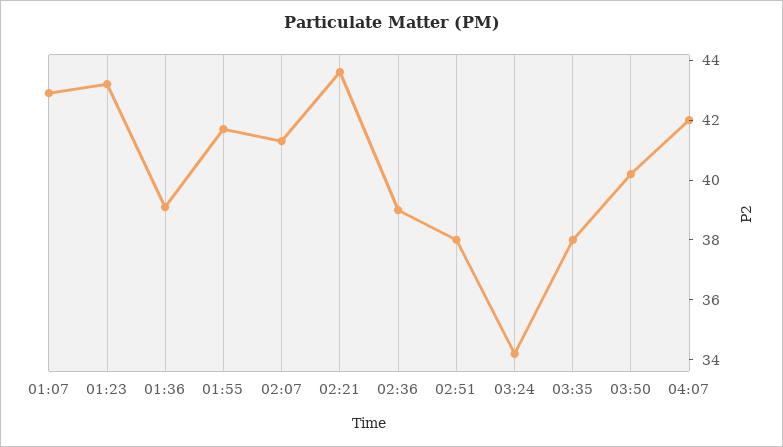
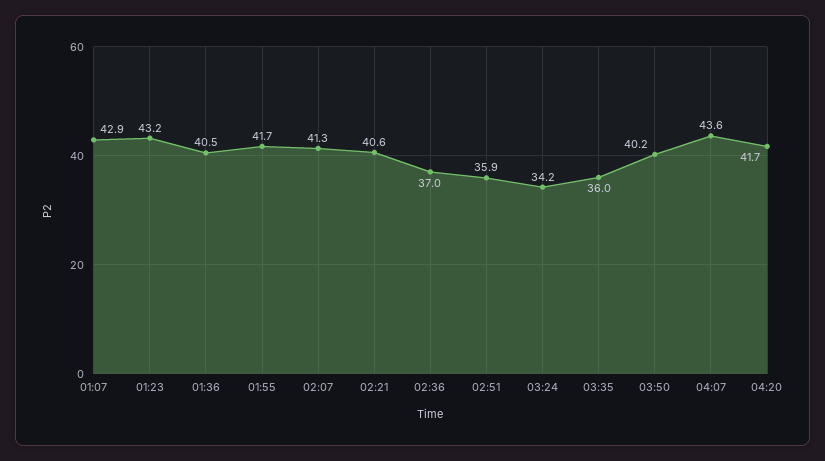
01:36: 39 -> 40.5
02:21: 43.5 -> 40.6
02:36: 39 -> 37
02:51: 38 -> 35.9
03:35: 38 -> 36
04:07: 42 -> 43.6
04:20: none -> 41.7

